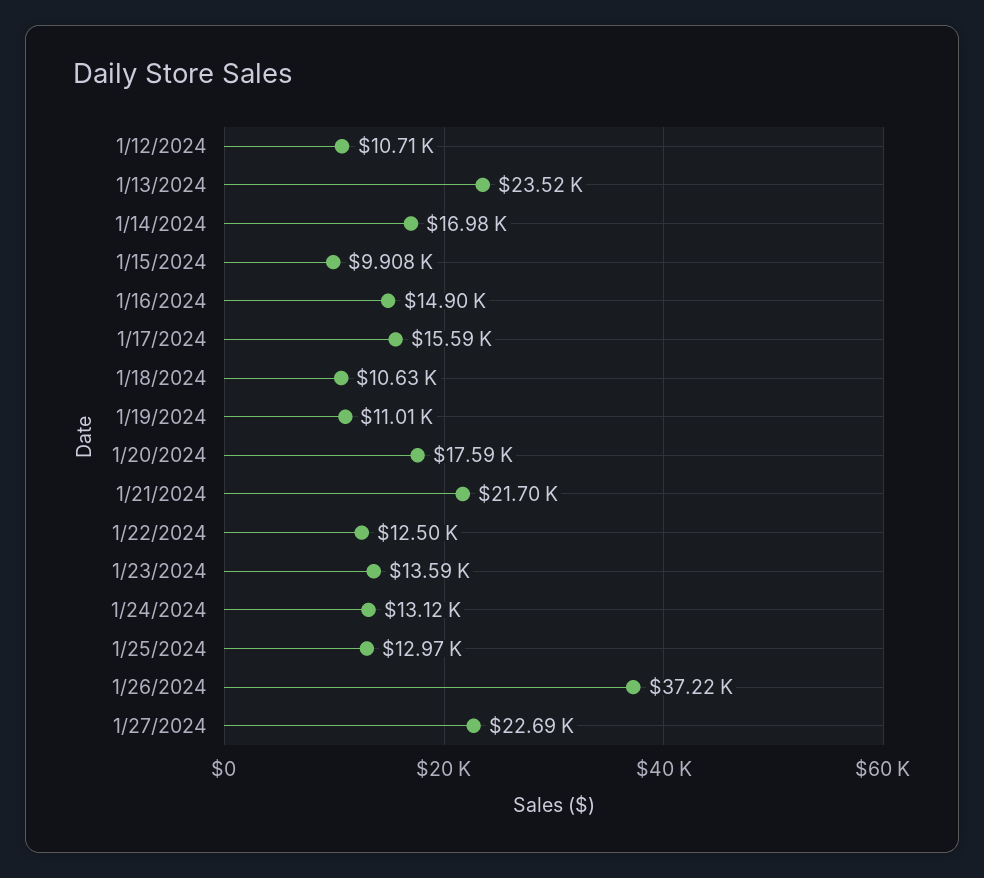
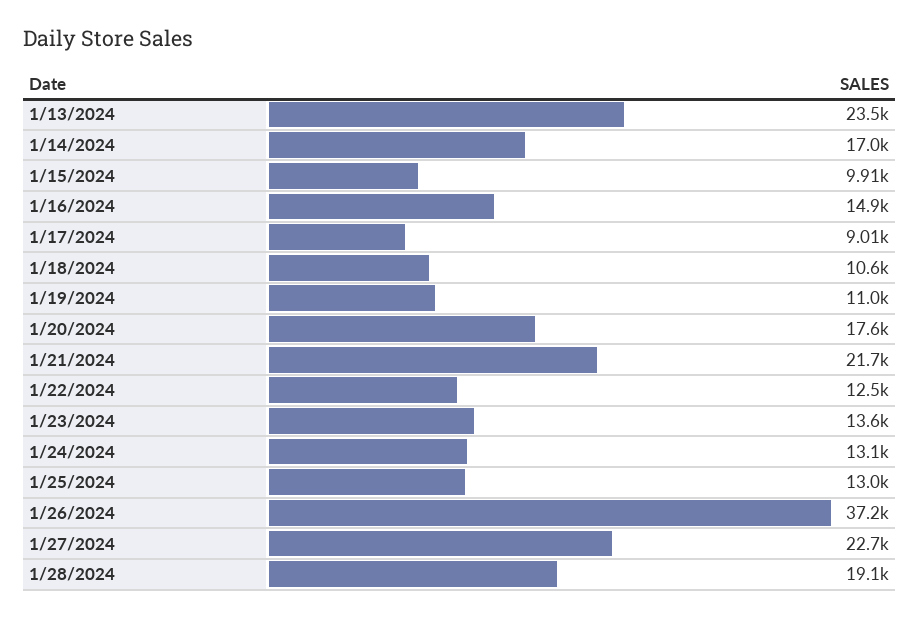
1/12/2024: 10710 -> none
1/17/2024: 15590 -> 9010
1/28/2024: none -> 19100

